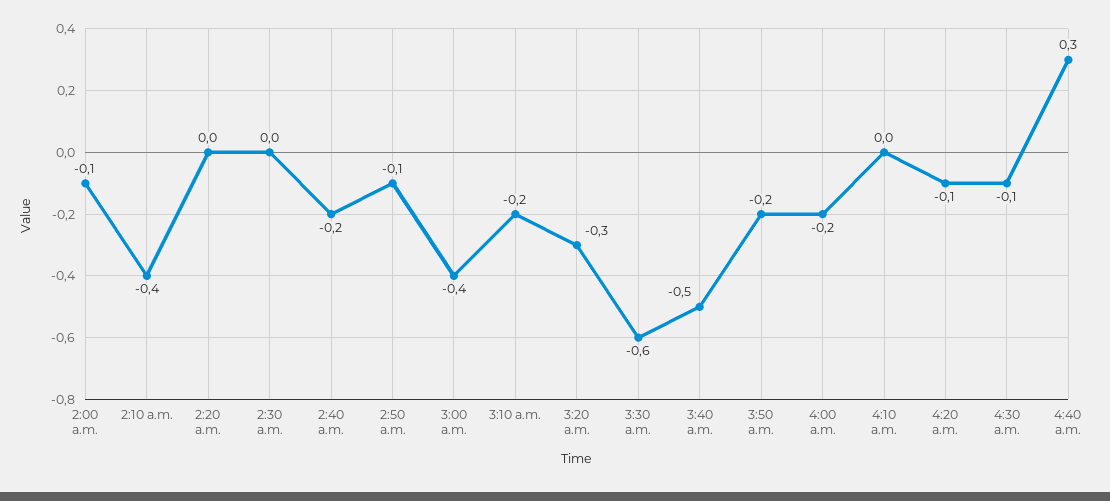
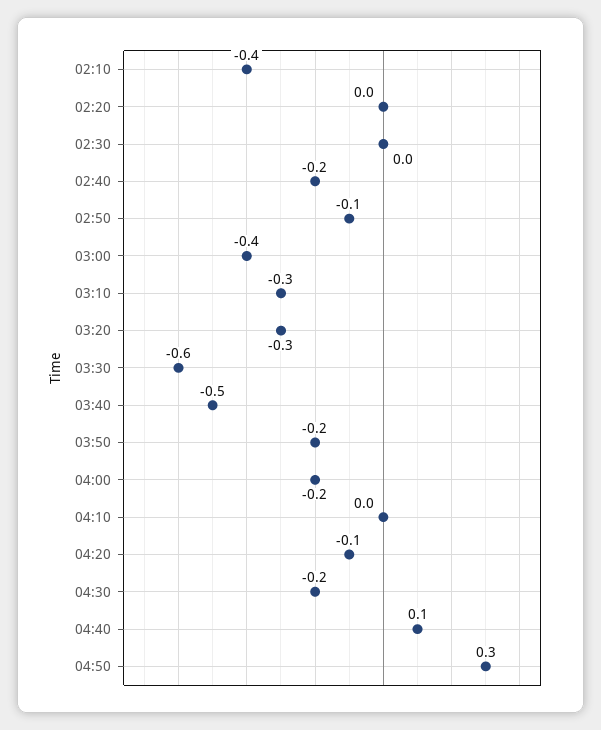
2:00 a.m.: -0.1 -> none
3:10 a.m.: -0.2 -> -0.3
4:30 a.m.: -0.1 -> -0.2
4:40 a.m.: 0.3 -> 0.1
04:50: none -> 0.3

